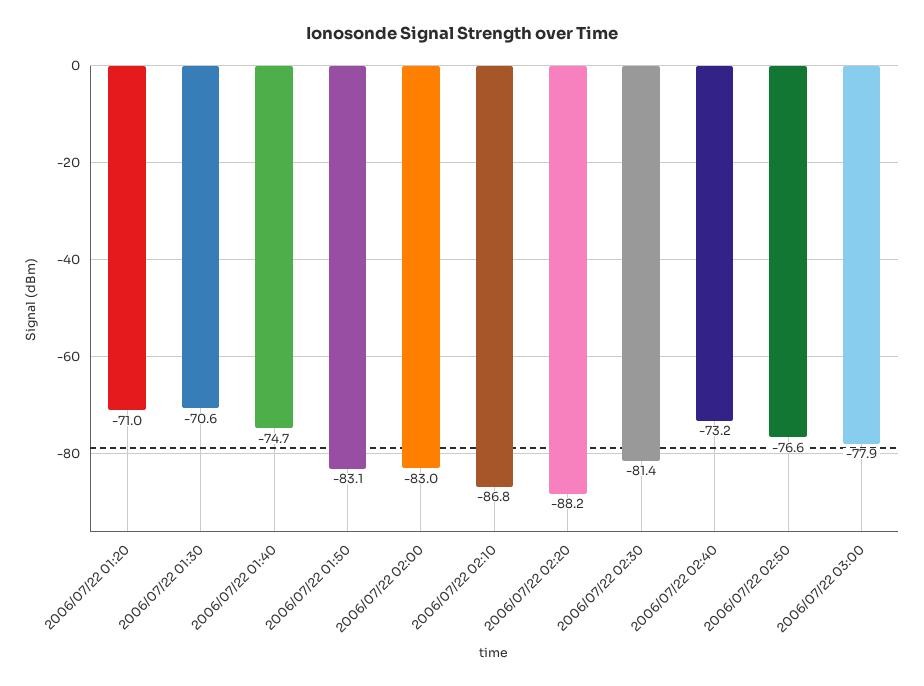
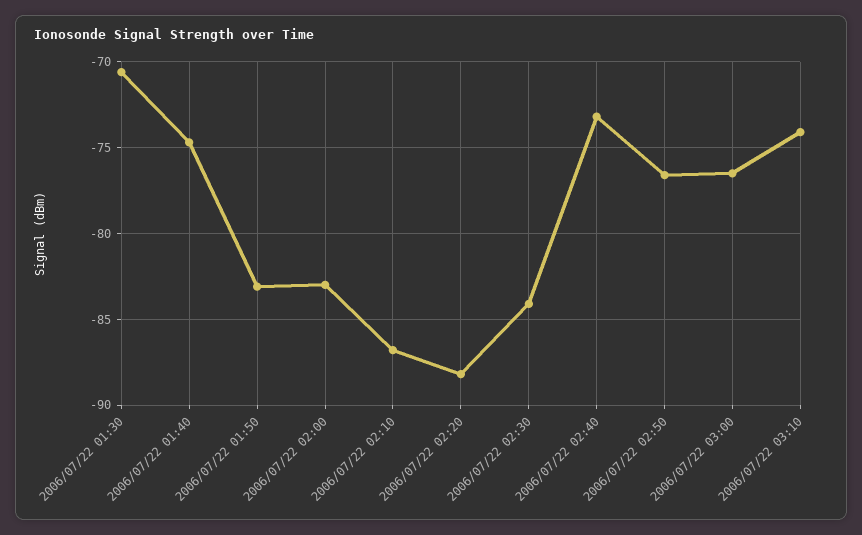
2006/07/22 01:20: -71 -> none
2006/07/22 02:30: -81.4 -> -84
2006/07/22 03:00: -77.9 -> -76.5
2006/07/22 03:10: none -> -74

